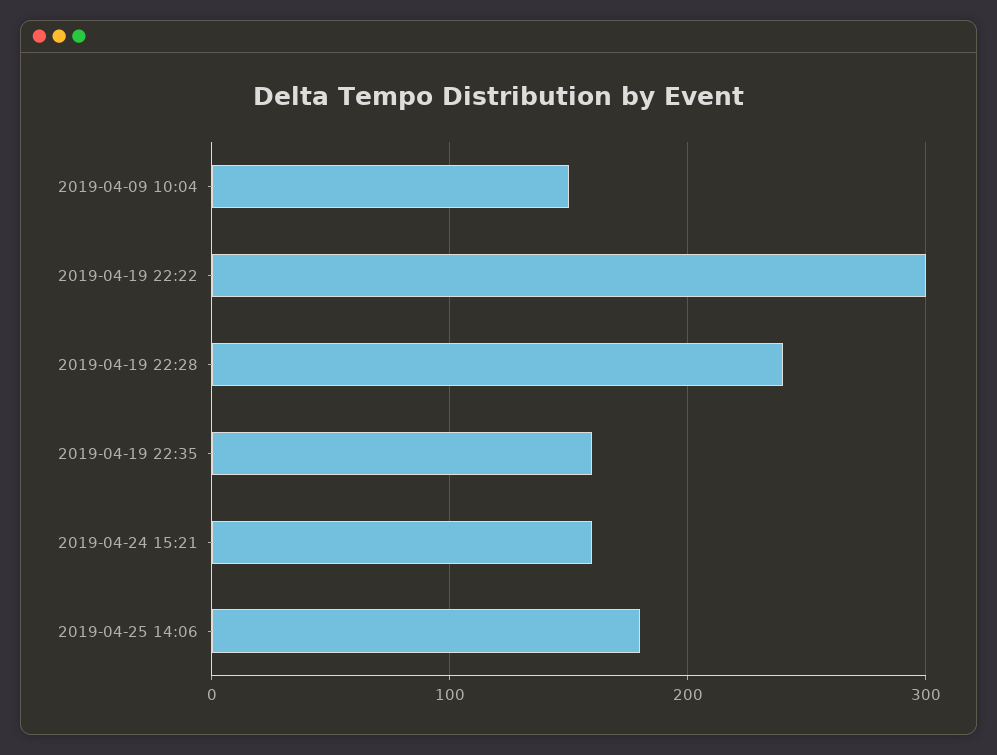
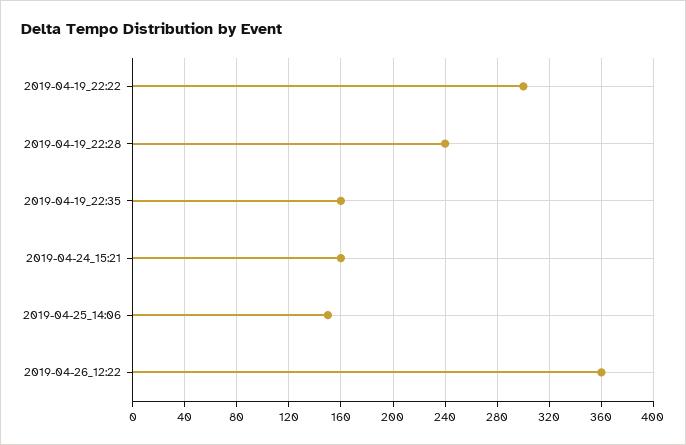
2019-04-09 10:04: 150 -> none
2019-04-25 14:06: 180 -> 150
2019-04-26_12:22: none -> 360

